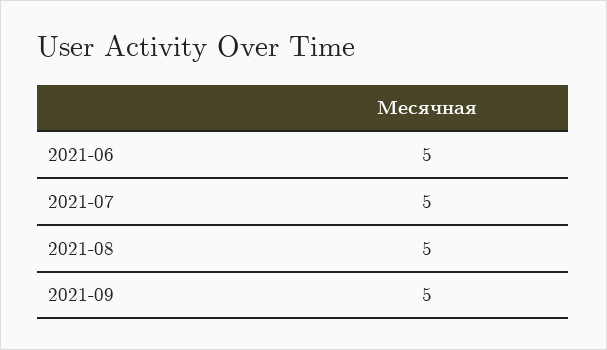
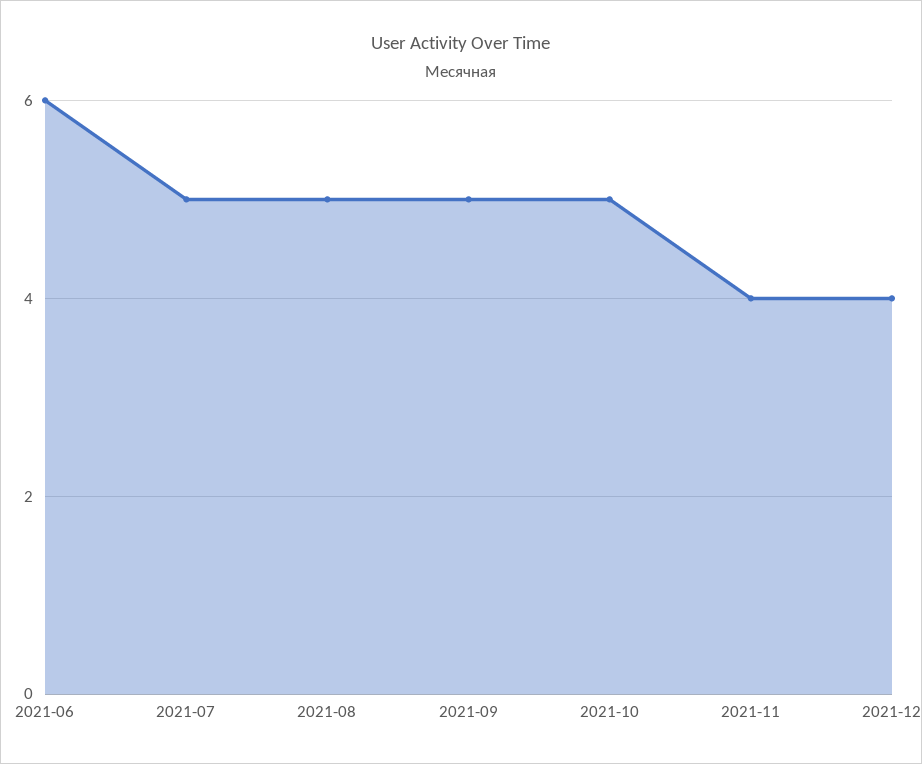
2021-06: 5 -> 6
2021-10: none -> 5
2021-11: none -> 4
2021-12: none -> 4

